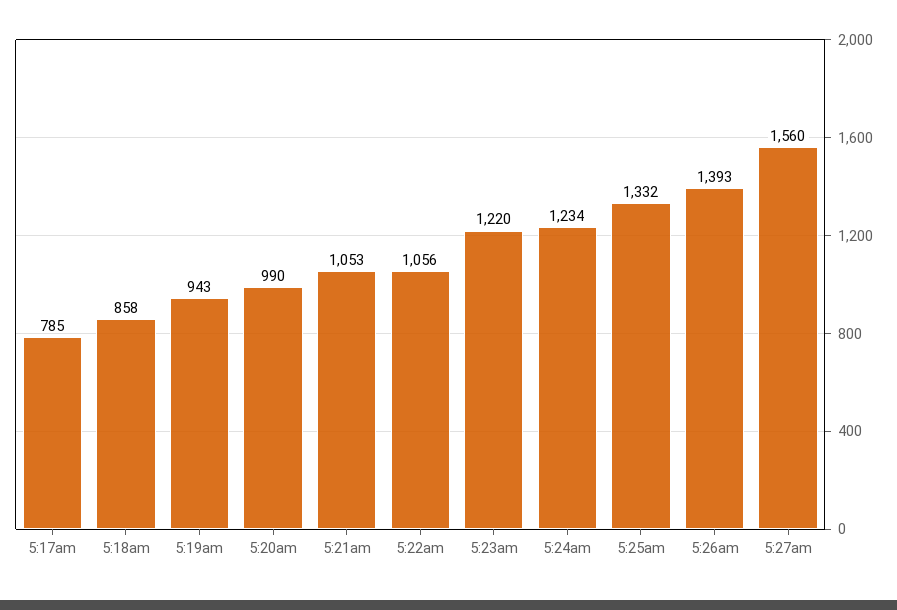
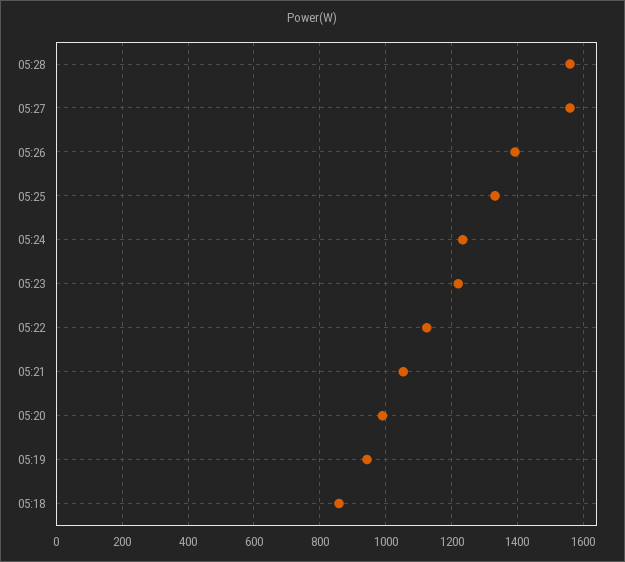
5:17am: 785 -> none
5:22am: 1056 -> 1120
05:28: none -> 1560

